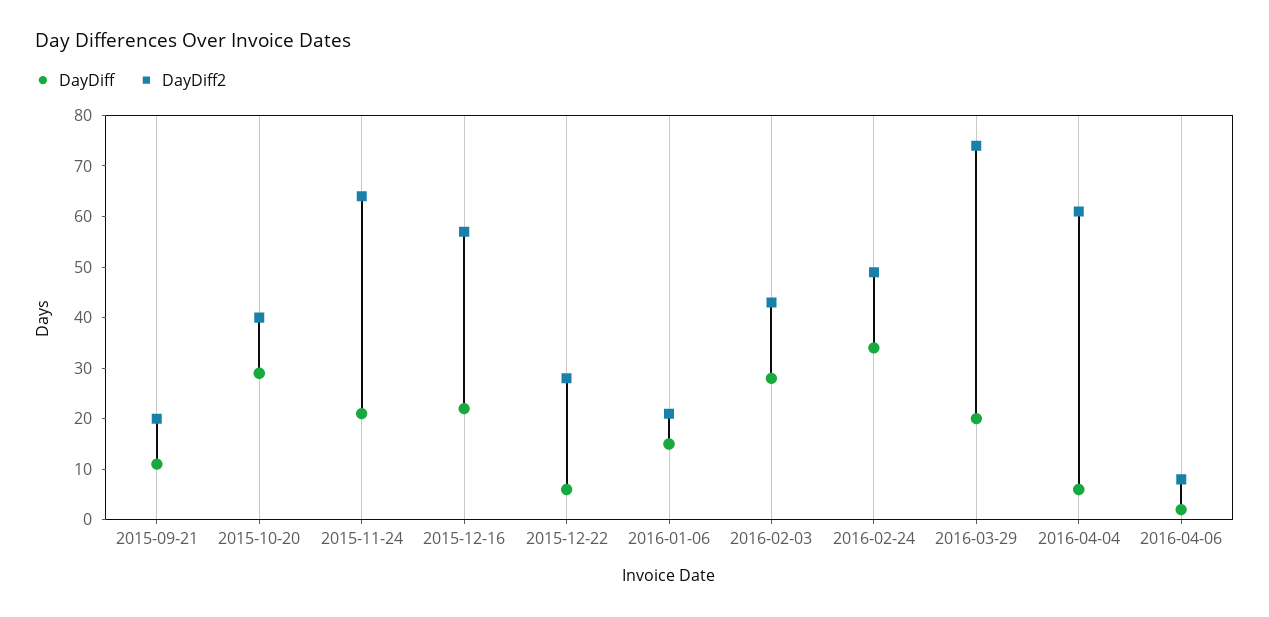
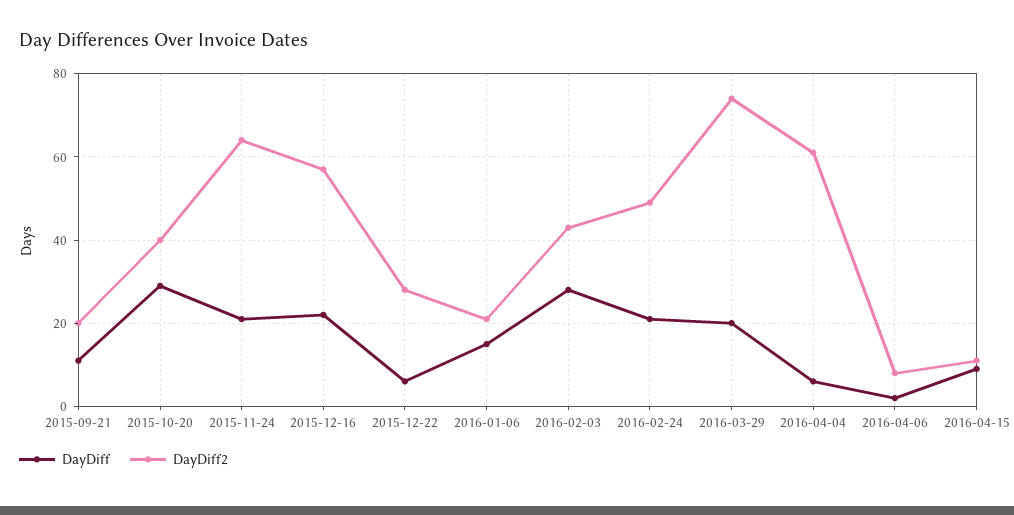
DayDiff, 2016-02-24: 35 -> 20
DayDiff, 2016-04-15: none -> 10
DayDiff2, 2016-04-15: none -> 10

